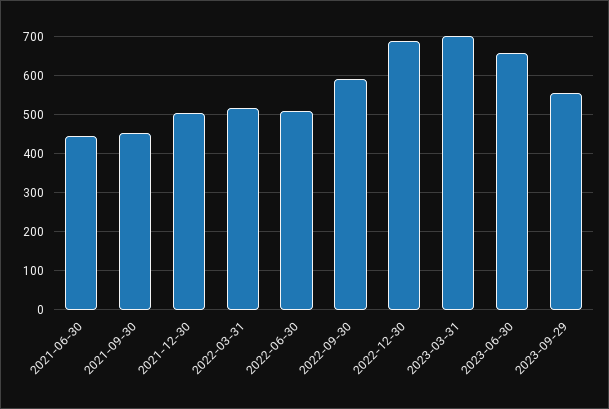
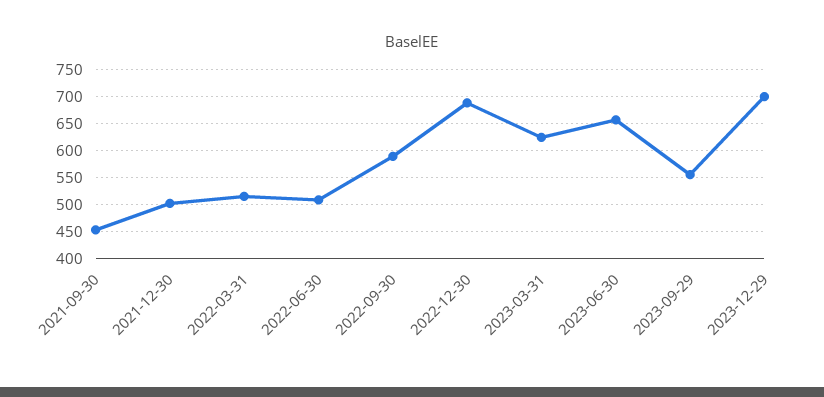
2021-06-30: 440 -> none
2023-03-31: 700 -> 625
2023-12-29: none -> 700

